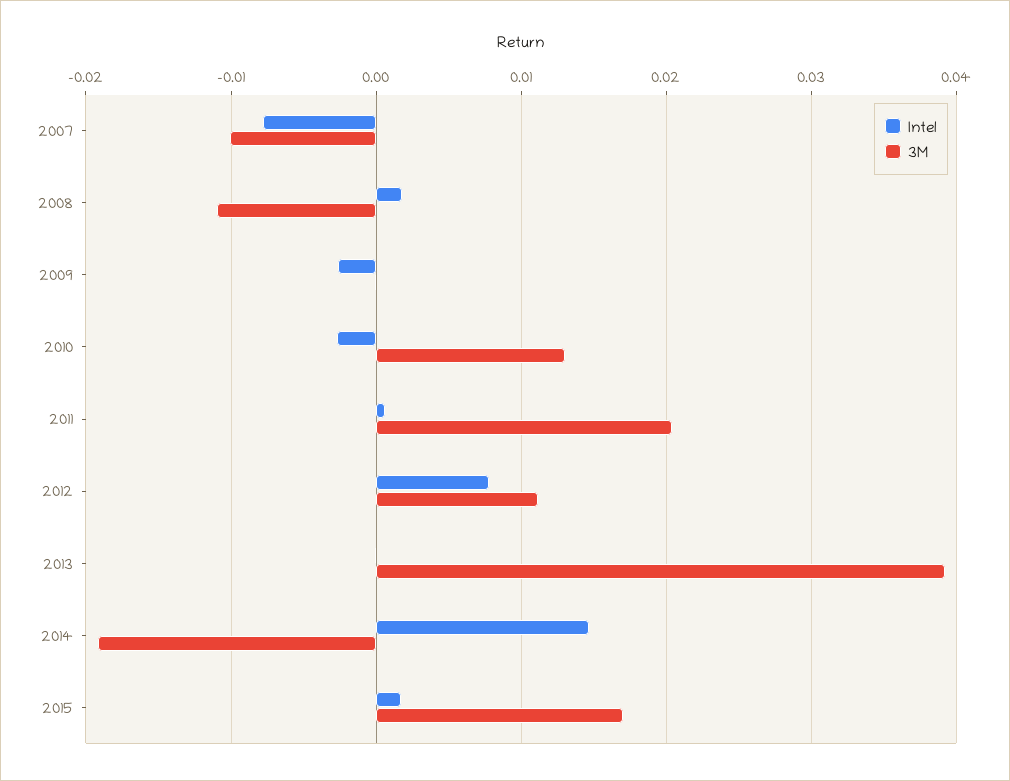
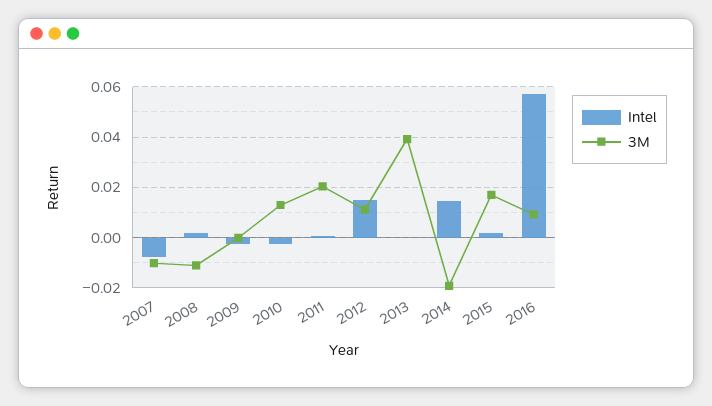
Intel, 2012: 0.008 -> 0.015
Intel, 2016: none -> 0.0575
3M, 2016: none -> 0.01

